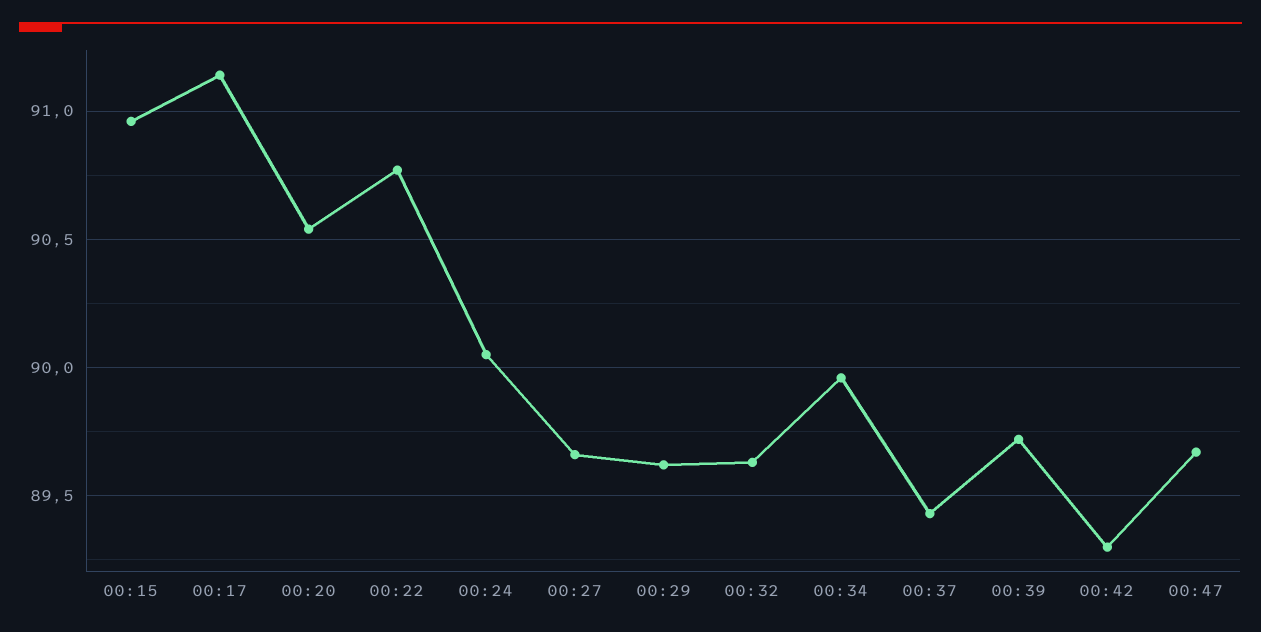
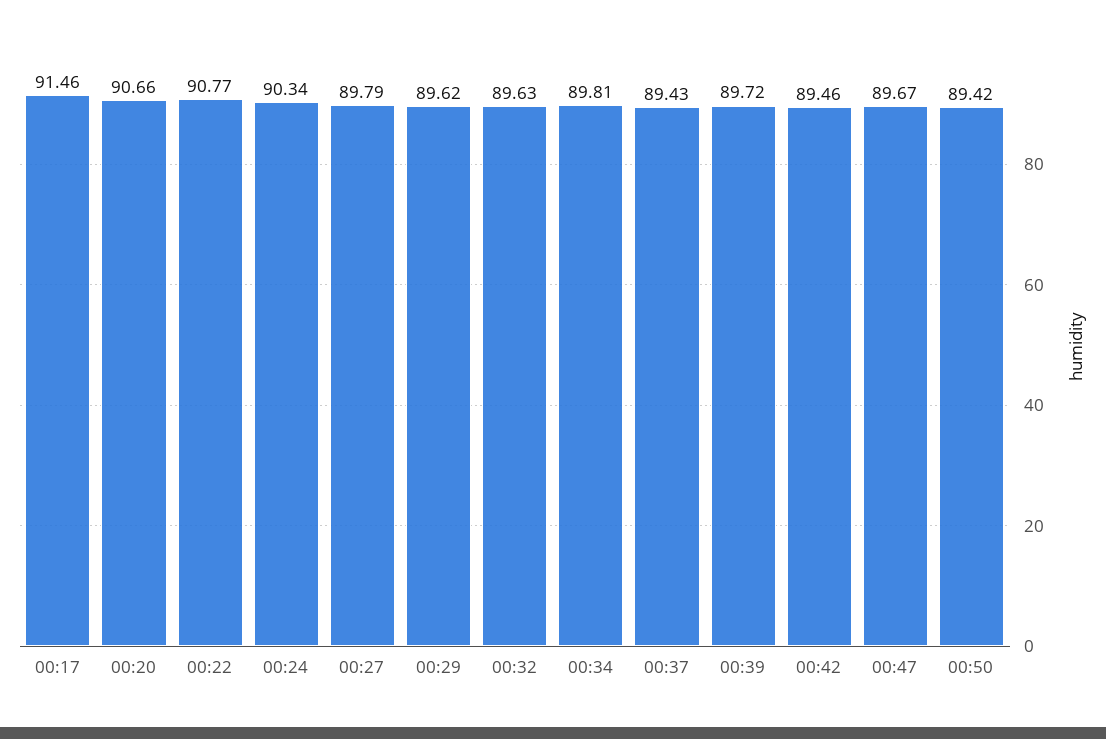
00:15: 90.95 -> none
00:17: 91.15 -> 91.46
00:20: 90.55 -> 90.66
00:24: 90.05 -> 90.34
00:27: 89.65 -> 89.79
00:34: 89.95 -> 89.81
00:42: 89.3 -> 89.46
00:50: none -> 89.42

